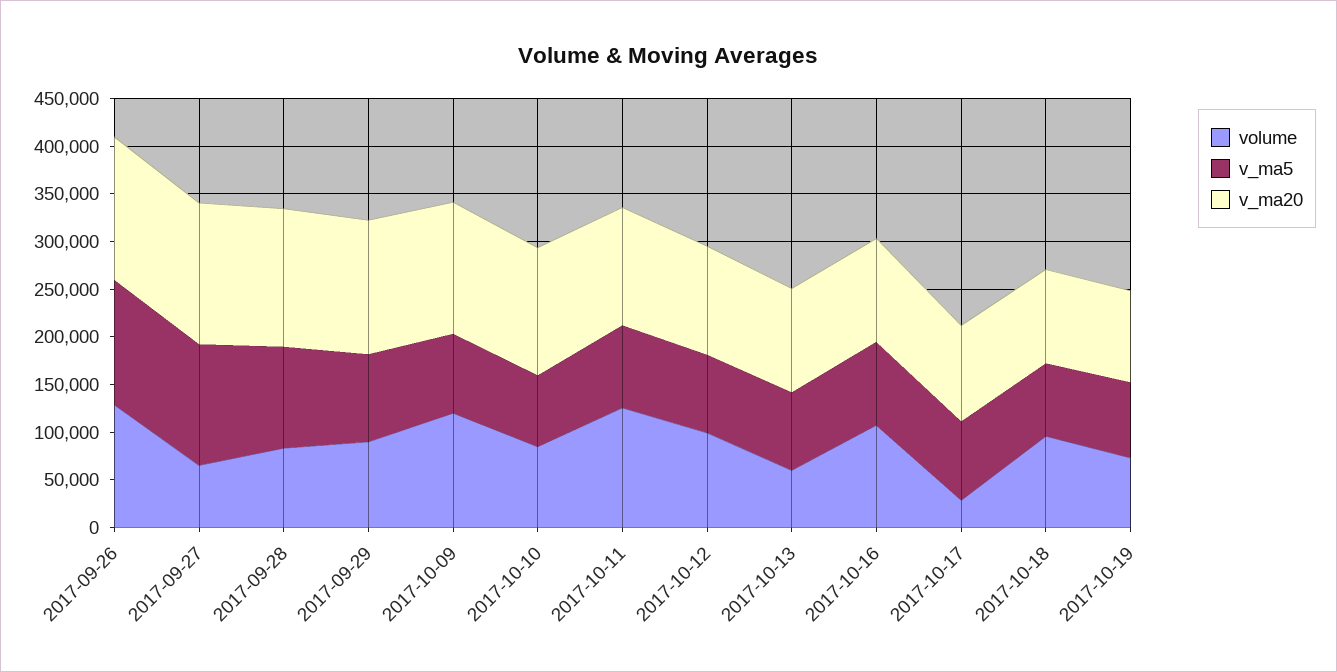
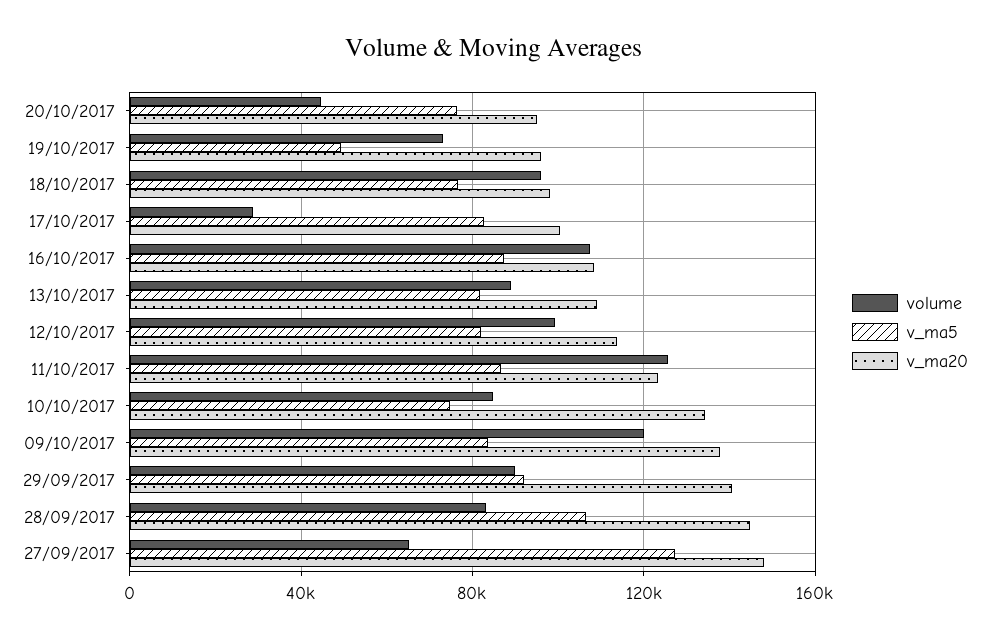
volume, 2017-09-26: 130000 -> none
v_ma5, 2017-09-26: 130000 -> none
v_ma20, 2017-09-26: 150000 -> none
volume, 2017-10-13: 60000 -> 90000
v_ma5, 2017-10-19: 80000 -> 50000
volume, 20/10/2017: none -> 45000
v_ma5, 20/10/2017: none -> 75000
v_ma20, 20/10/2017: none -> 95000

